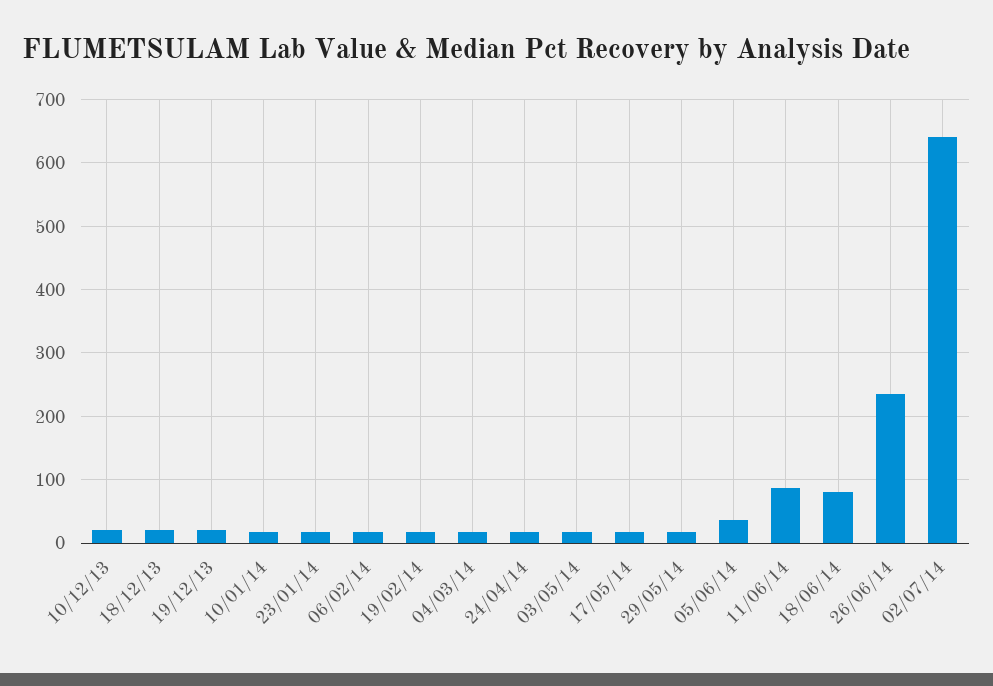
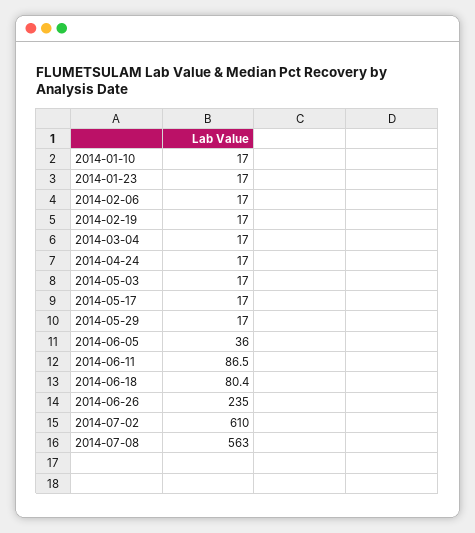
10/12/13: 20 -> none
18/12/13: 20 -> none
19/12/13: 20 -> none
02/07/14: 640 -> 610
2014-07-08: none -> 563

